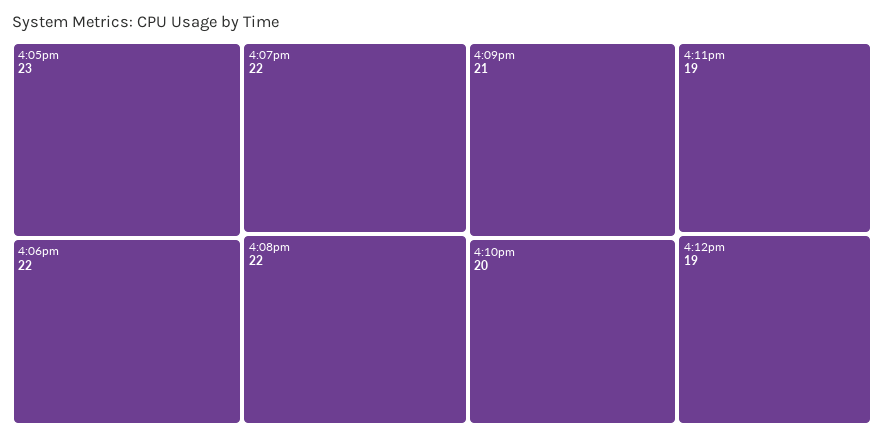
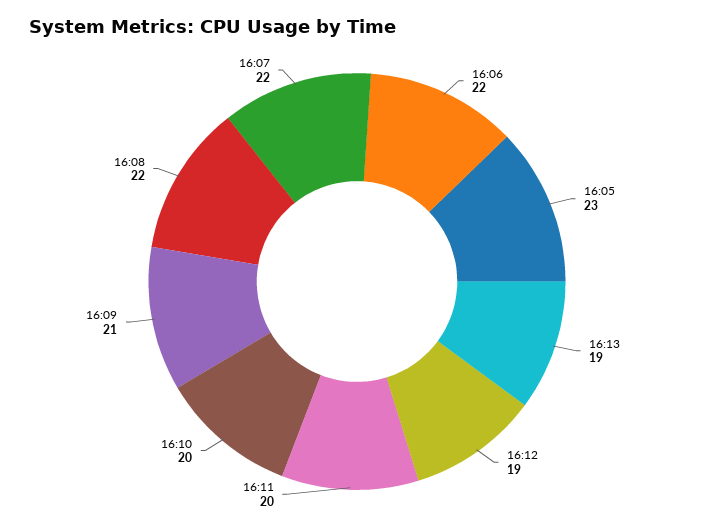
4:11pm: 19 -> 20
16:13: none -> 19

